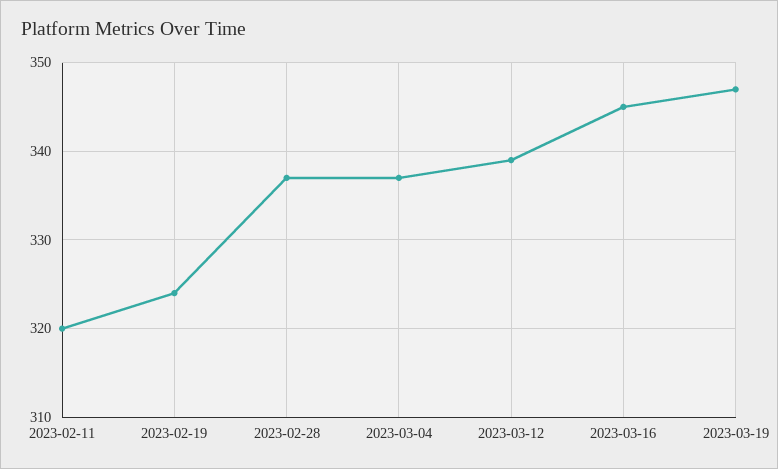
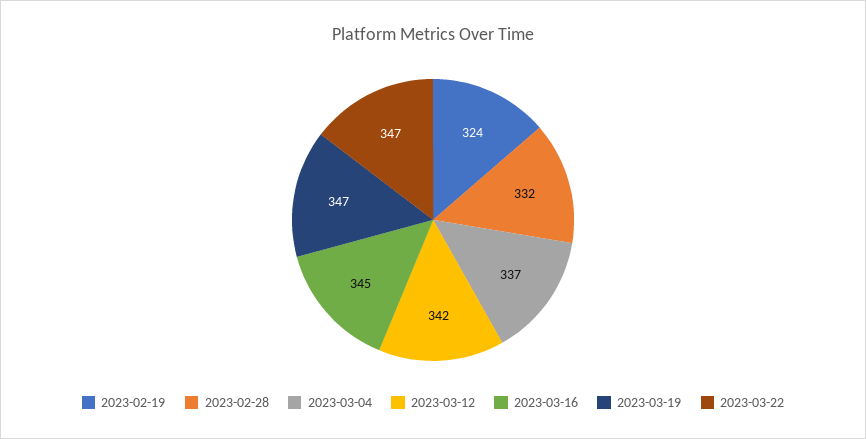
2023-02-11: 320 -> none
2023-02-28: 337 -> 332
2023-03-12: 339 -> 342
2023-03-22: none -> 347

